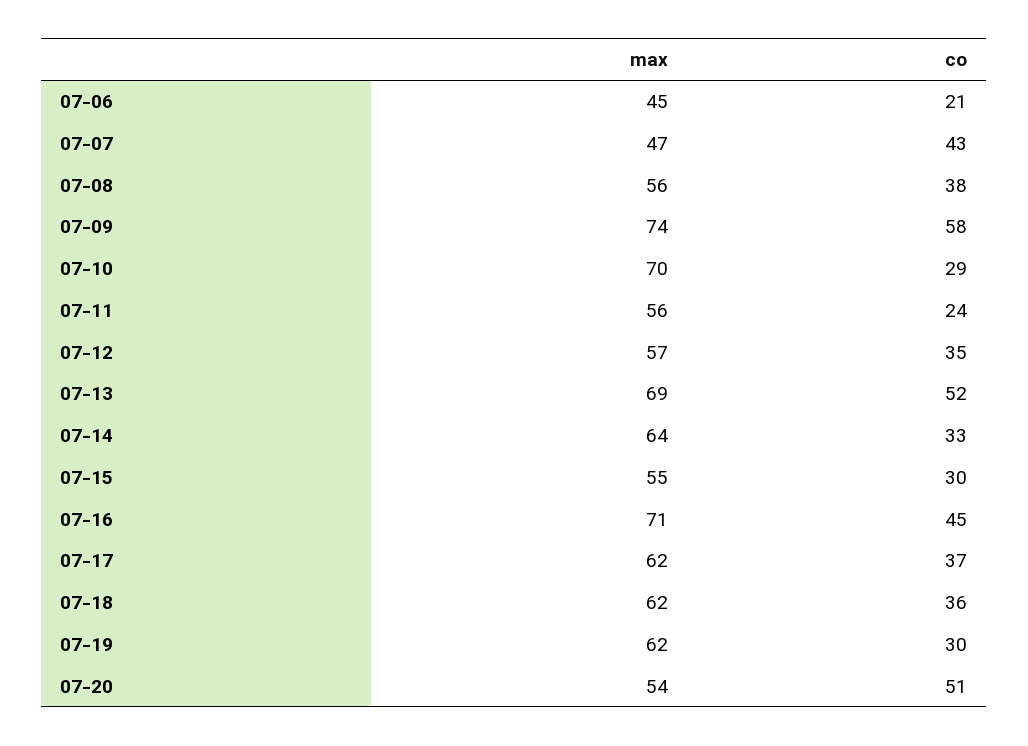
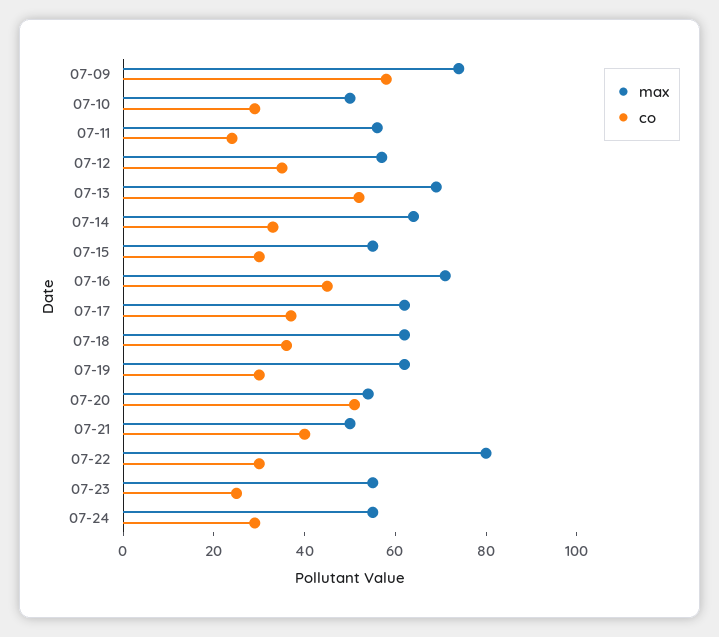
max, 07-06: 45 -> none
co, 07-06: 21 -> none
max, 07-07: 47 -> none
co, 07-07: 43 -> none
max, 07-08: 56 -> none
co, 07-08: 38 -> none
max, 07-10: 70 -> 50
max, 07-21: none -> 50
co, 07-21: none -> 40
max, 07-22: none -> 80
co, 07-22: none -> 30
max, 07-23: none -> 55
co, 07-23: none -> 25
max, 07-24: none -> 55
co, 07-24: none -> 30

